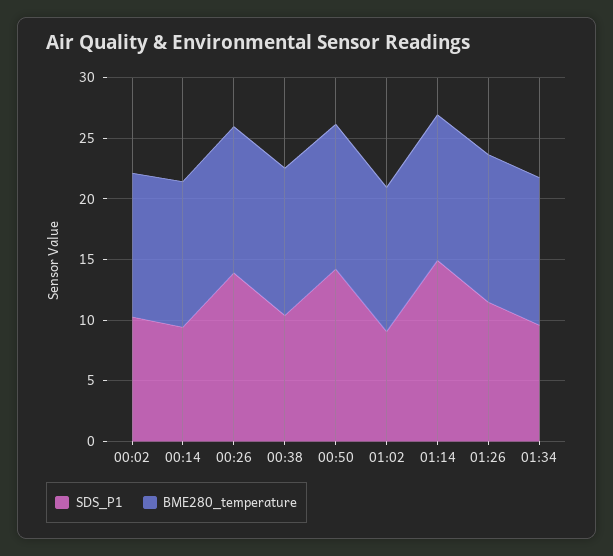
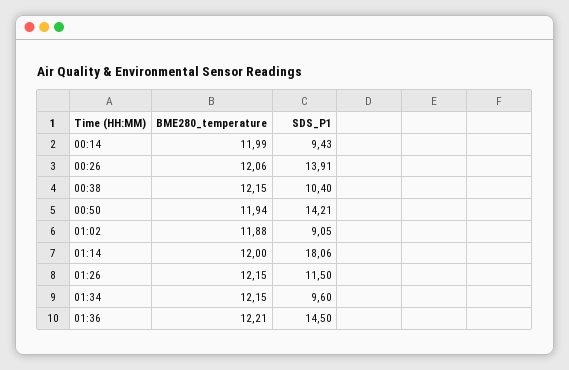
SDS_P1, 00:02: 10 -> none
BME280_temperature, 00:02: 12 -> none
SDS_P1, 01:14: 15 -> 18.06
BME280_temperature, 01:36: none -> 12.21
SDS_P1, 01:36: none -> 14.5

